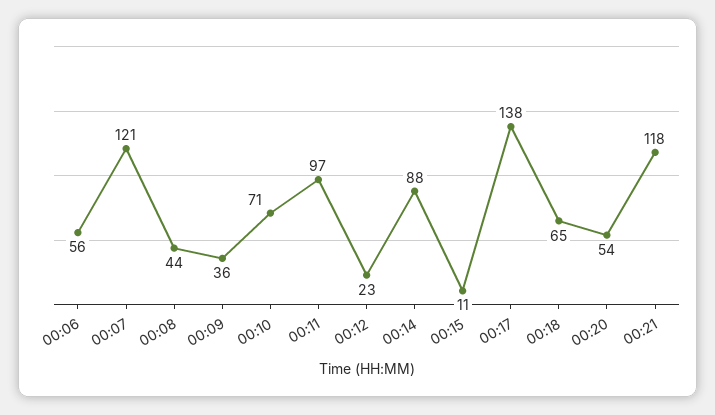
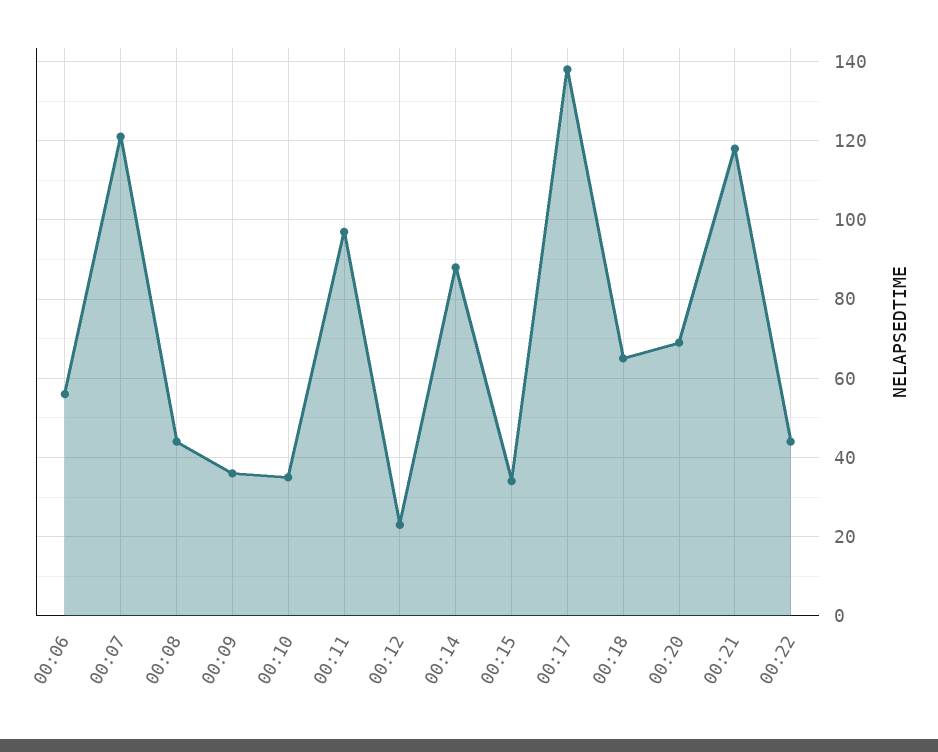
00:10: 71 -> 35
00:15: 11 -> 35
00:20: 54 -> 70
00:22: none -> 45

